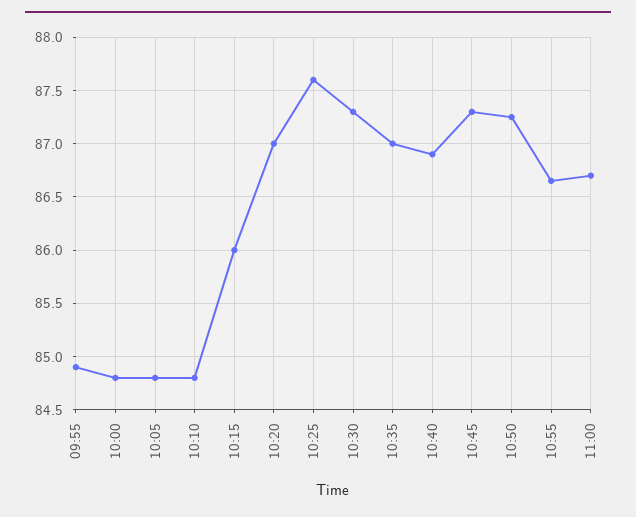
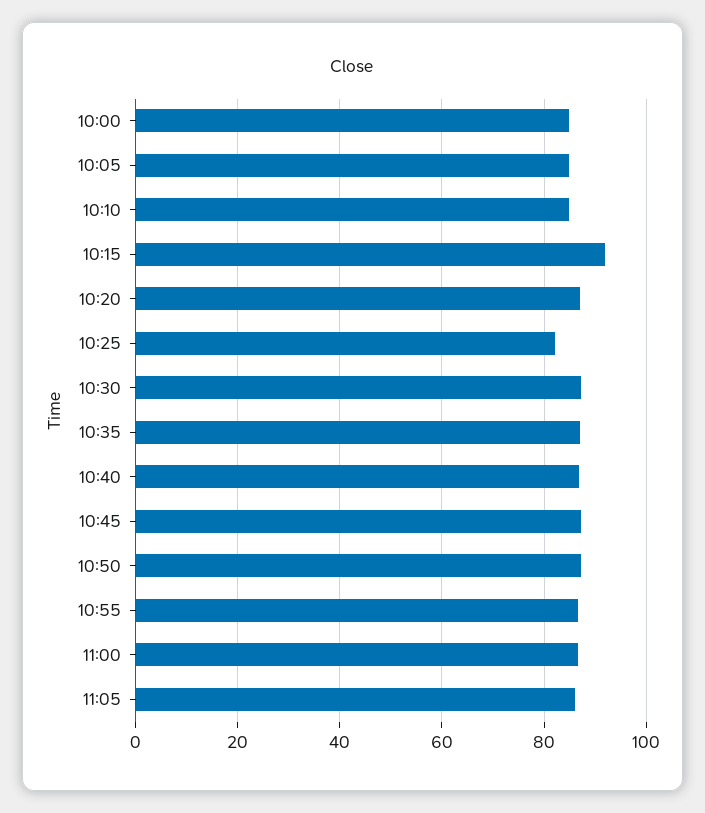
09:55: 84.9 -> none
10:15: 86 -> 92
10:25: 87.6 -> 82
11:05: none -> 86

